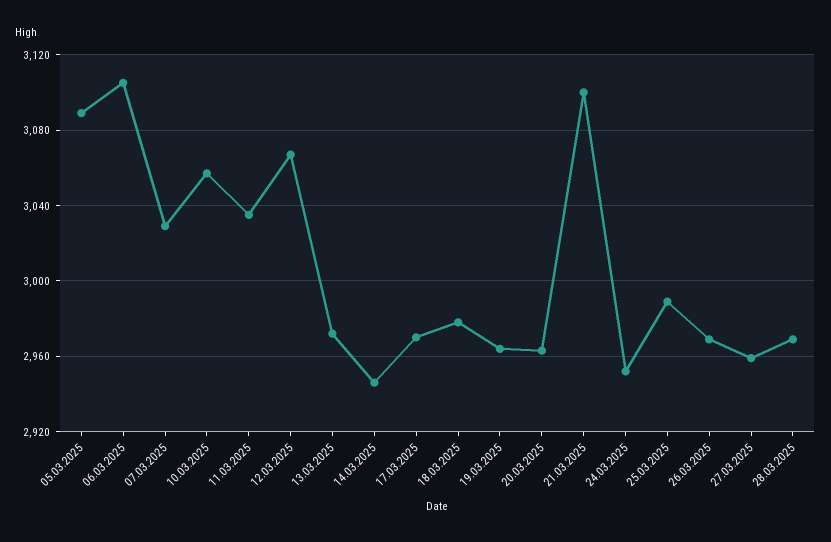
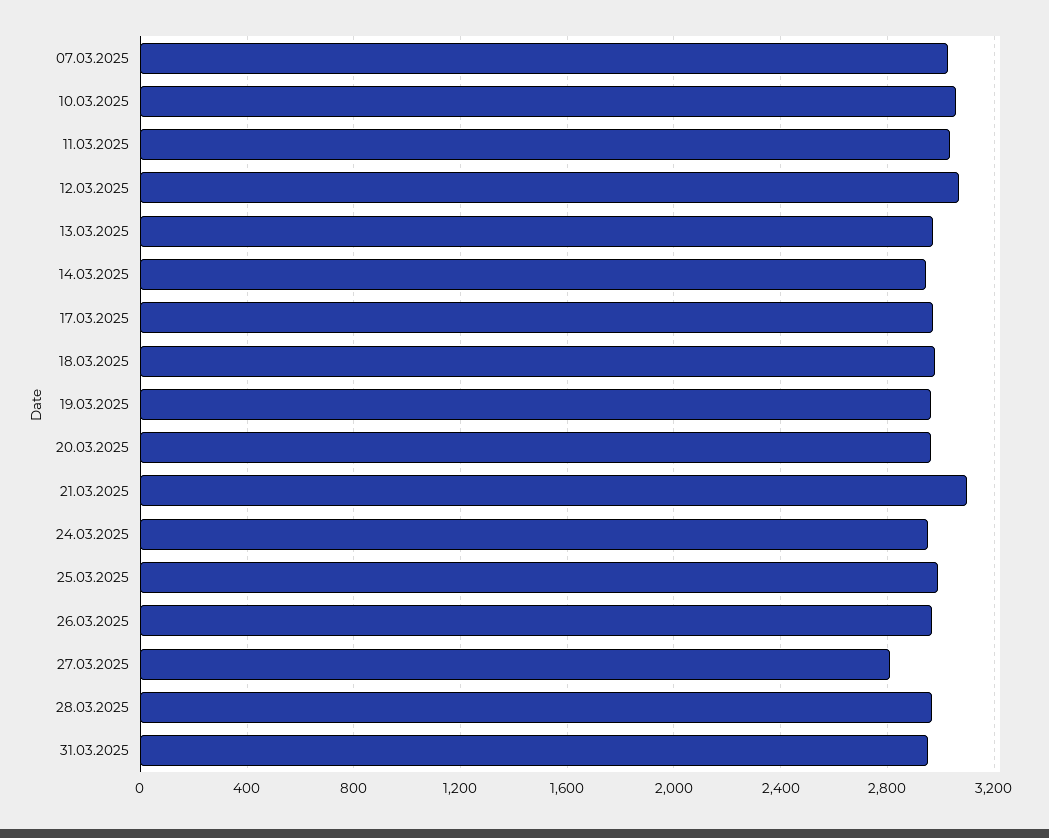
05.03.2025: 3090 -> none
06.03.2025: 3105 -> none
27.03.2025: 2960 -> 2800
31.03.2025: none -> 2950

